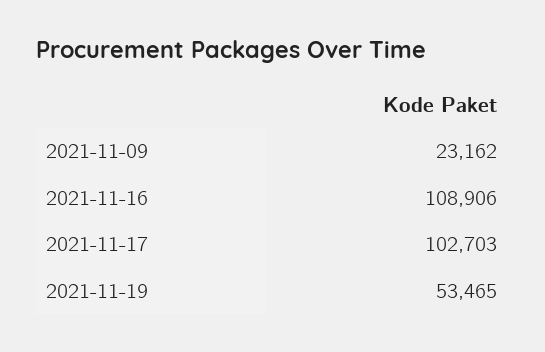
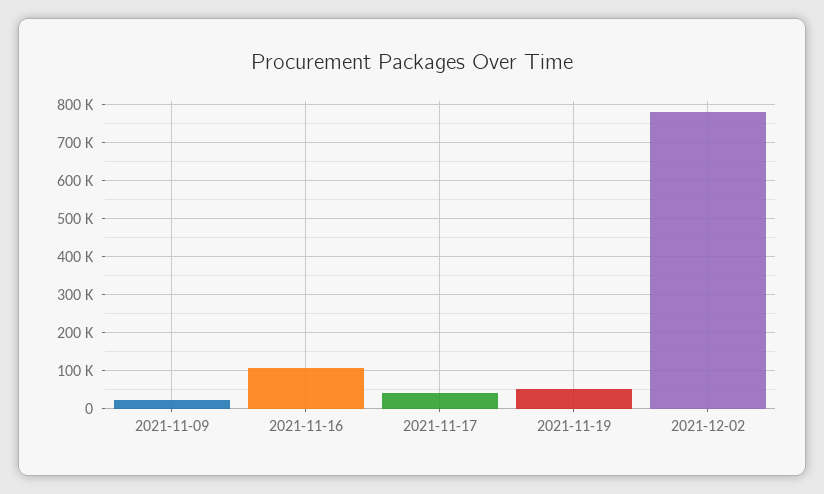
2021-11-17: 102703 -> 40000
2021-12-02: none -> 780000

